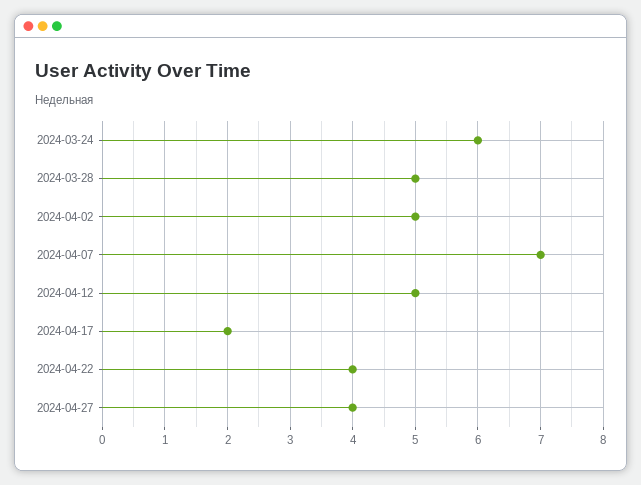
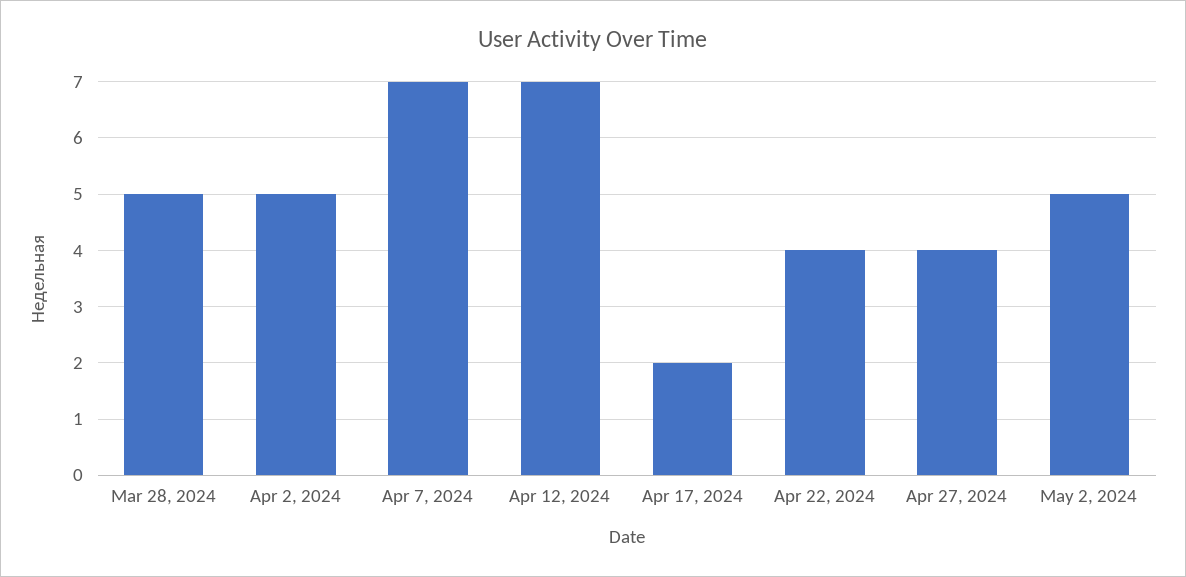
2024-03-24: 6 -> none
2024-04-12: 5 -> 7
May 2, 2024: none -> 5

